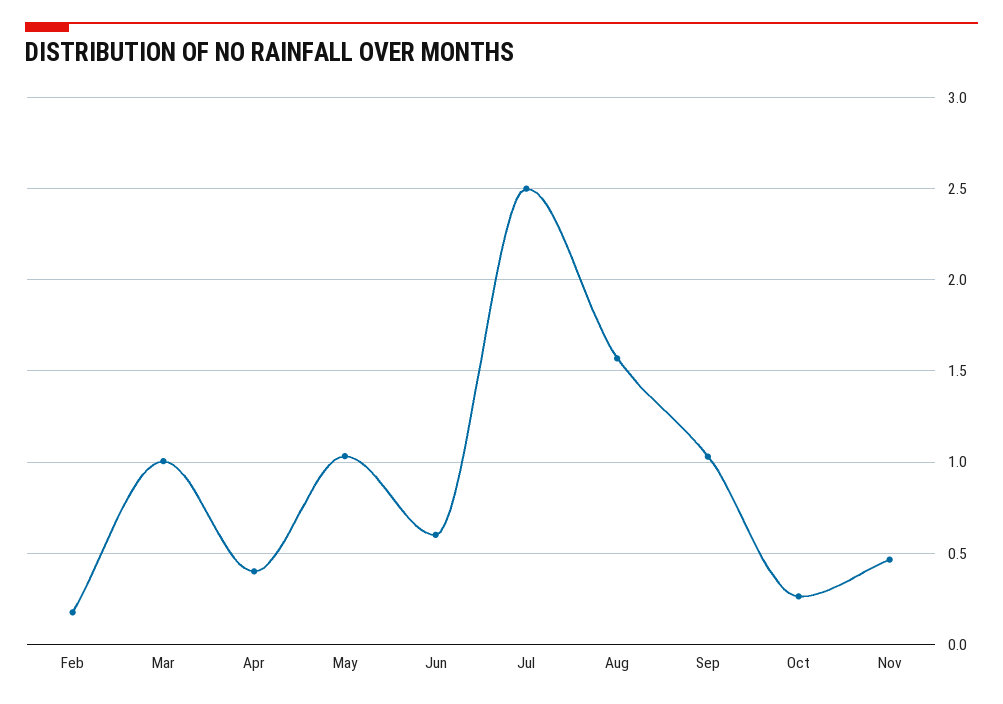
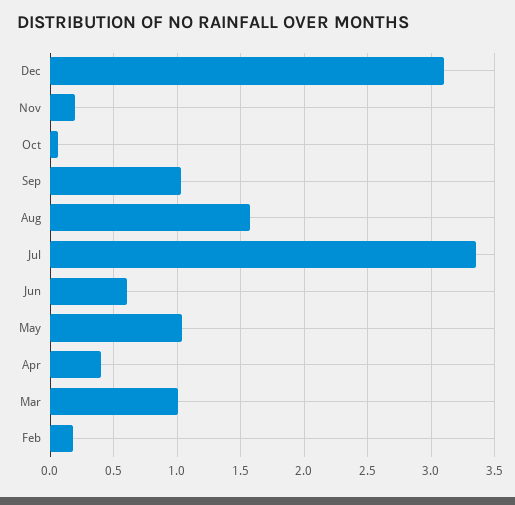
Jul: 2.5 -> 3.35
Oct: 0.25 -> 0.05
Nov: 0.45 -> 0.2
Dec: none -> 3.1

